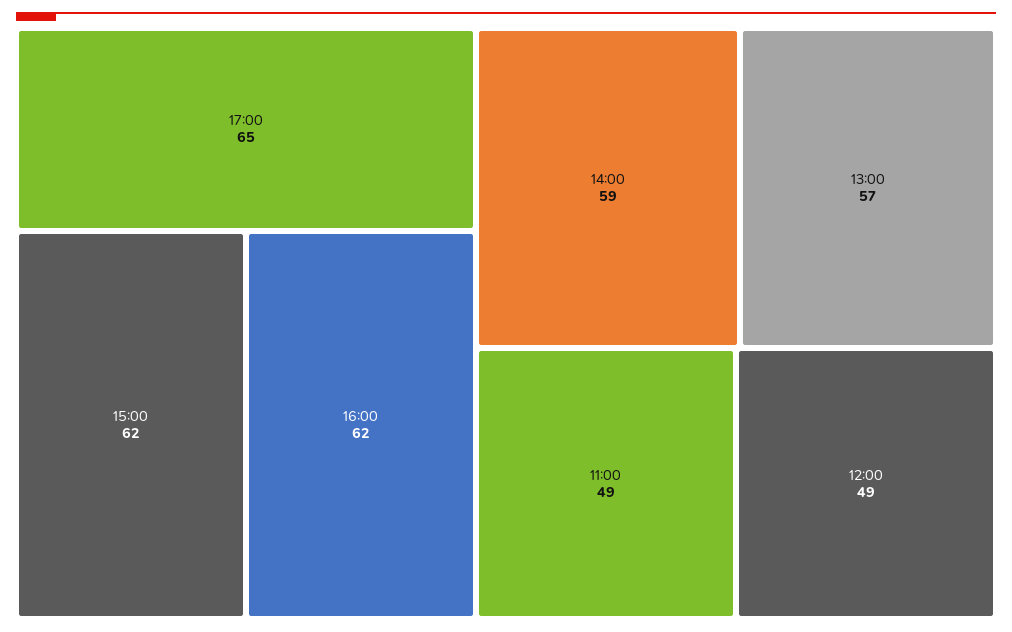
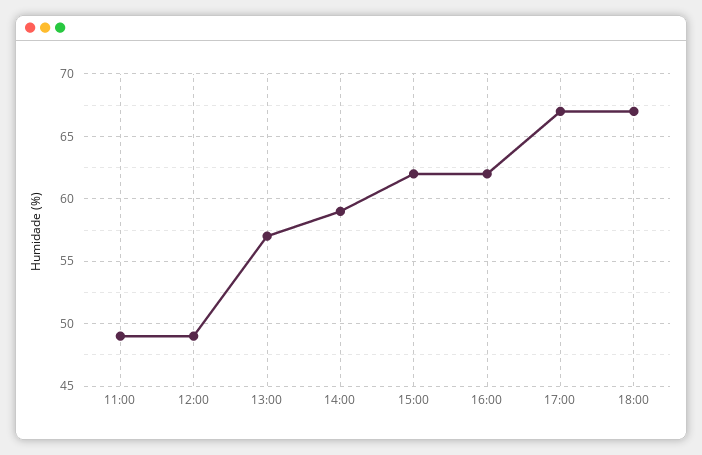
17:00: 65 -> 67
18:00: none -> 67

